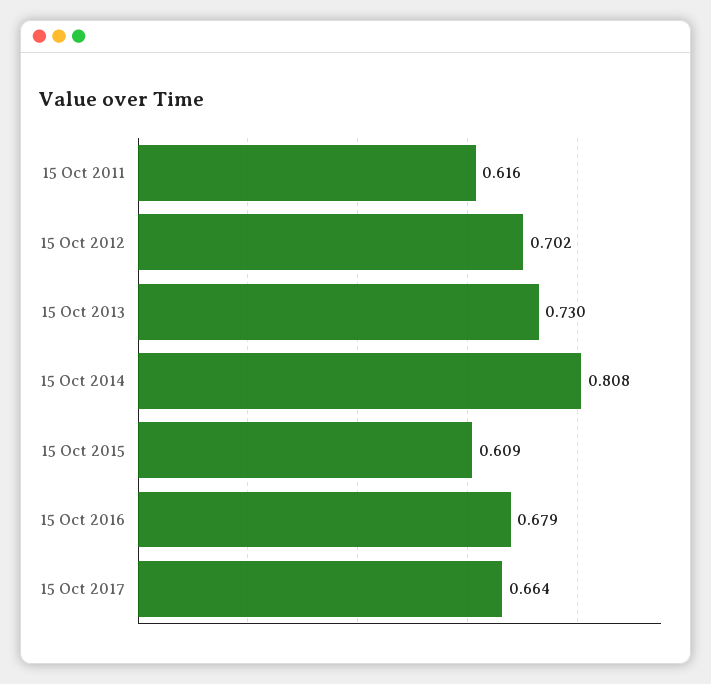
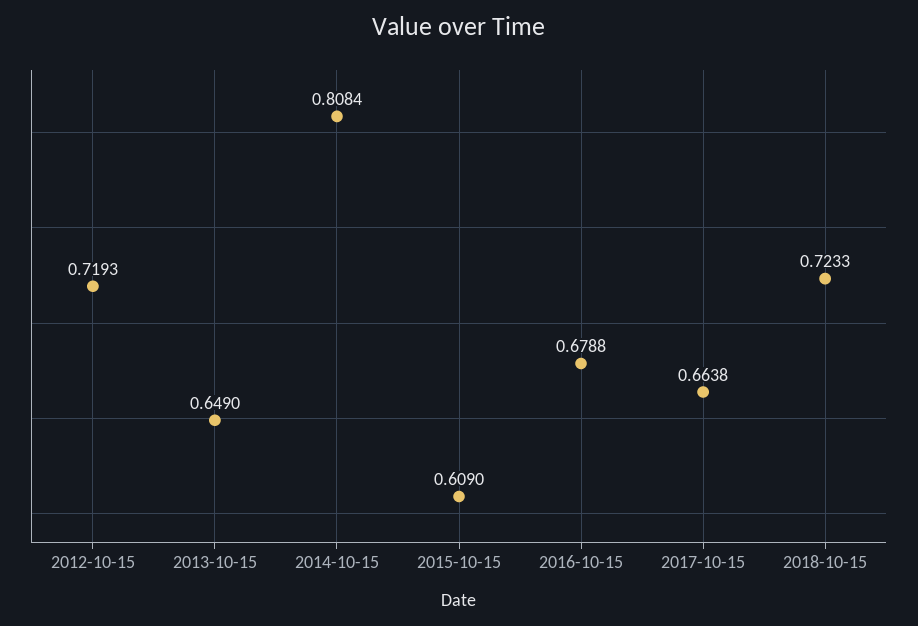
15 Oct 2011: 0.616 -> none
15 Oct 2012: 0.702 -> 0.7193
15 Oct 2013: 0.73 -> 0.649
2018-10-15: none -> 0.7233

